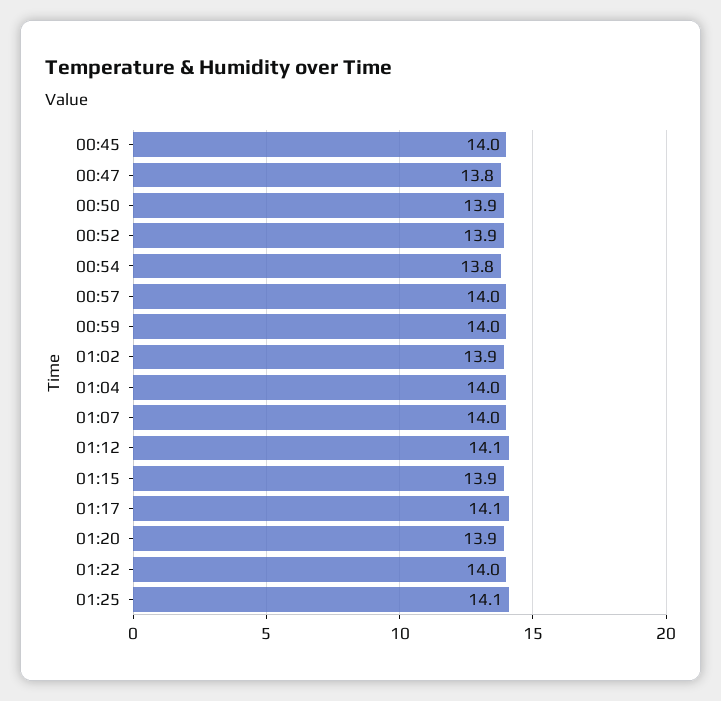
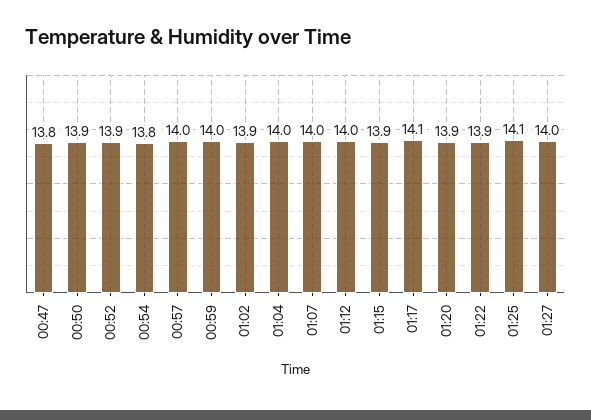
00:45: 14 -> none
01:12: 14.1 -> 14
01:22: 14 -> 13.9
01:27: none -> 14

